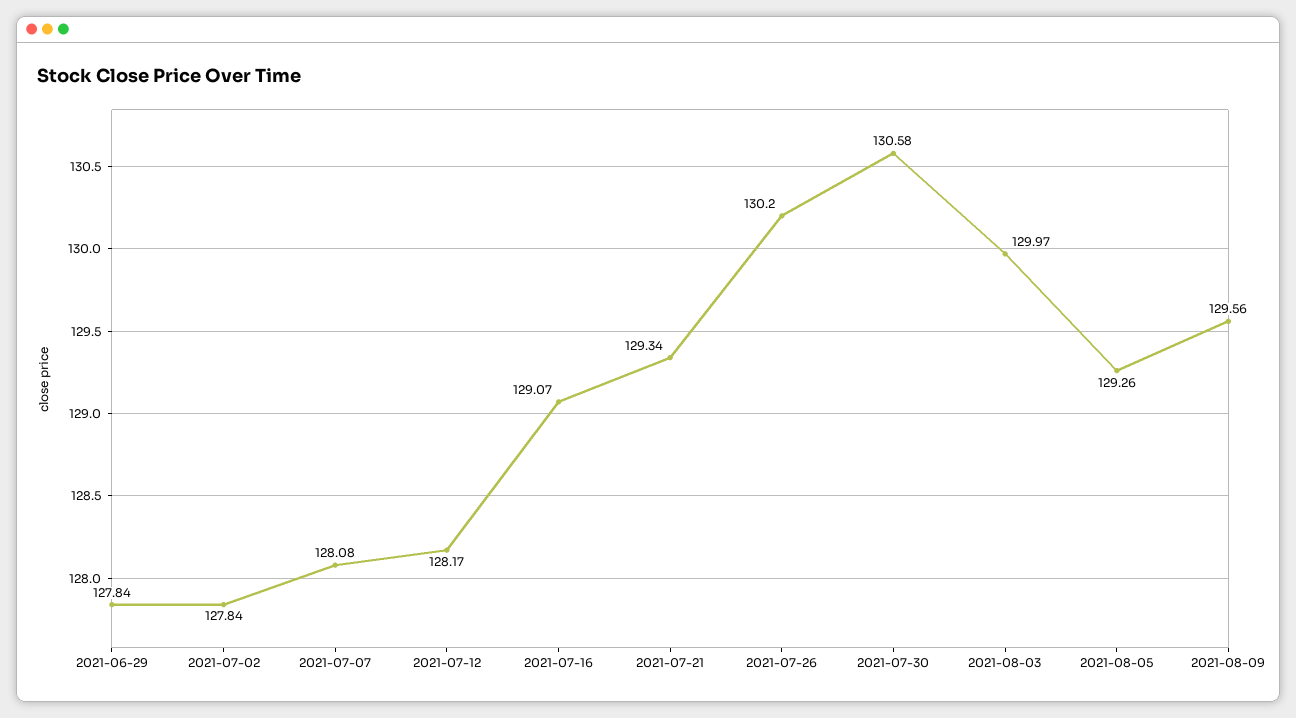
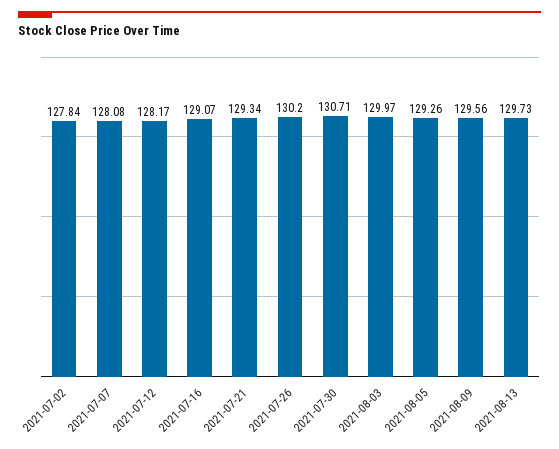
2021-06-29: 127.84 -> none
2021-07-30: 130.58 -> 130.71
2021-08-13: none -> 129.73

